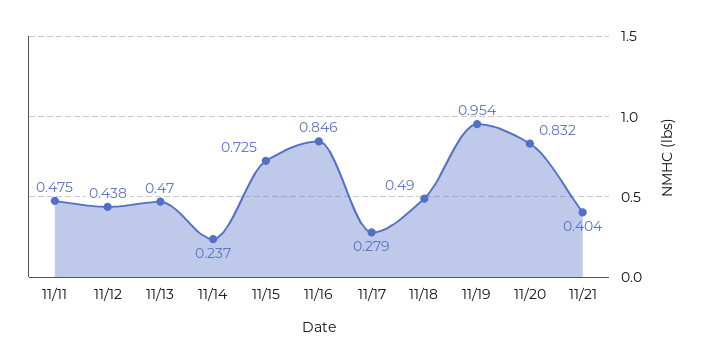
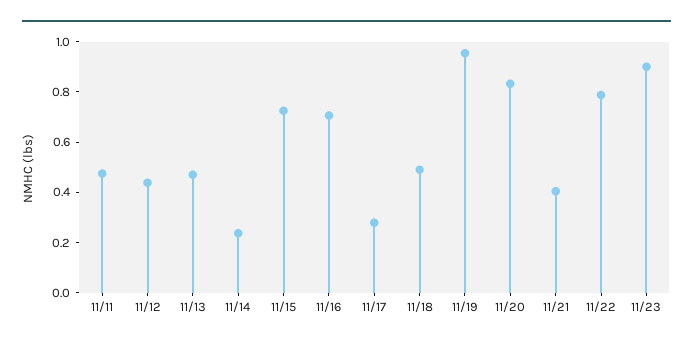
11/16: 0.846 -> 0.7
11/22: none -> 0.8
11/23: none -> 0.9

